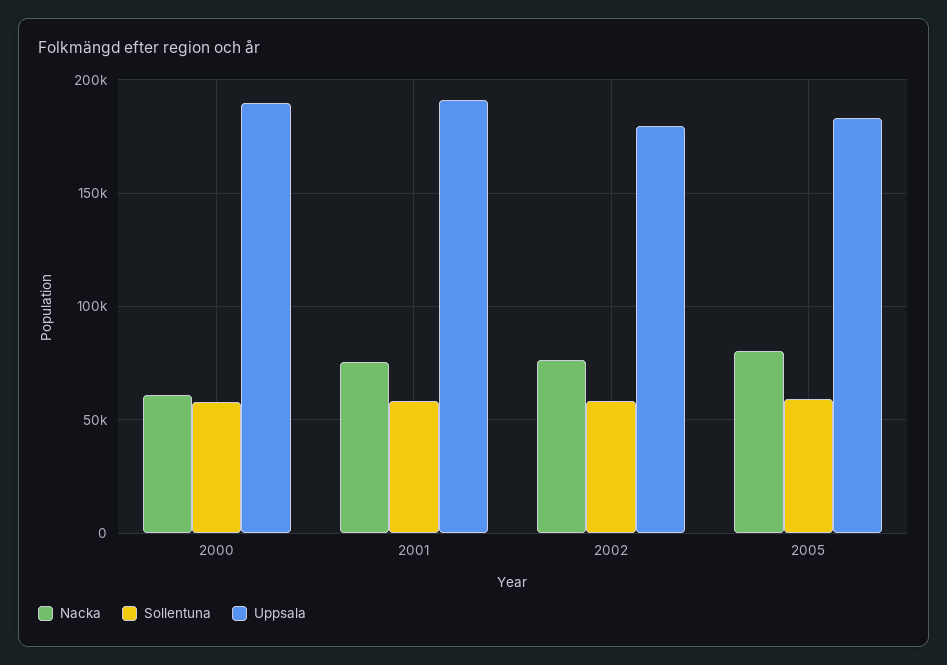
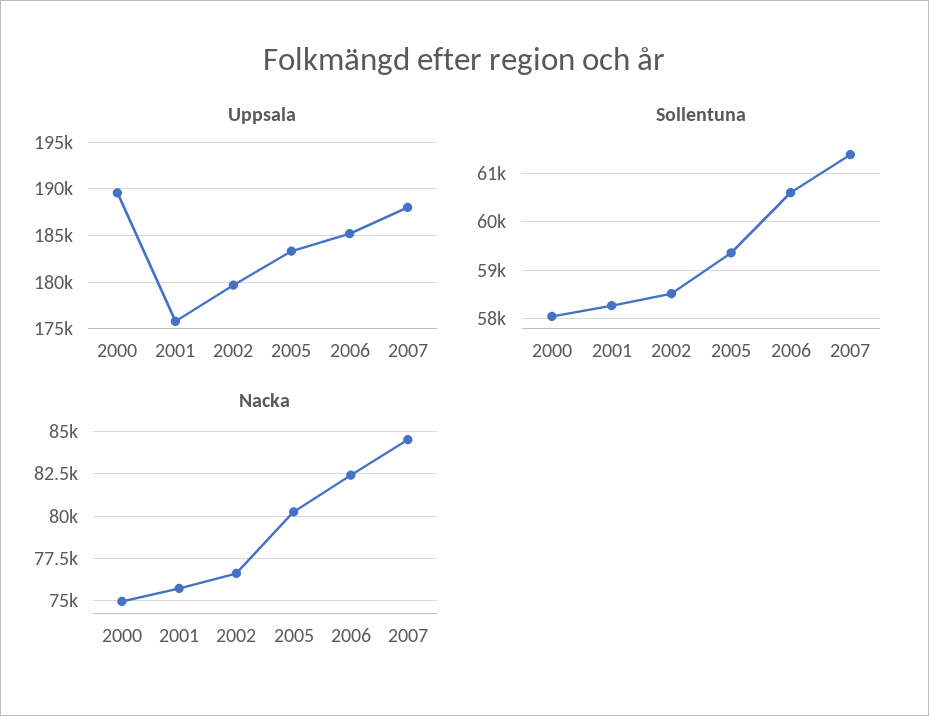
Nacka, 2000: 60000 -> 75000
Uppsala, 2001: 190000 -> 176000
Uppsala, 2006: none -> 185000
Uppsala, 2007: none -> 188000
Sollentuna, 2006: none -> 60600
Sollentuna, 2007: none -> 61400
Nacka, 2006: none -> 82500
Nacka, 2007: none -> 84500

